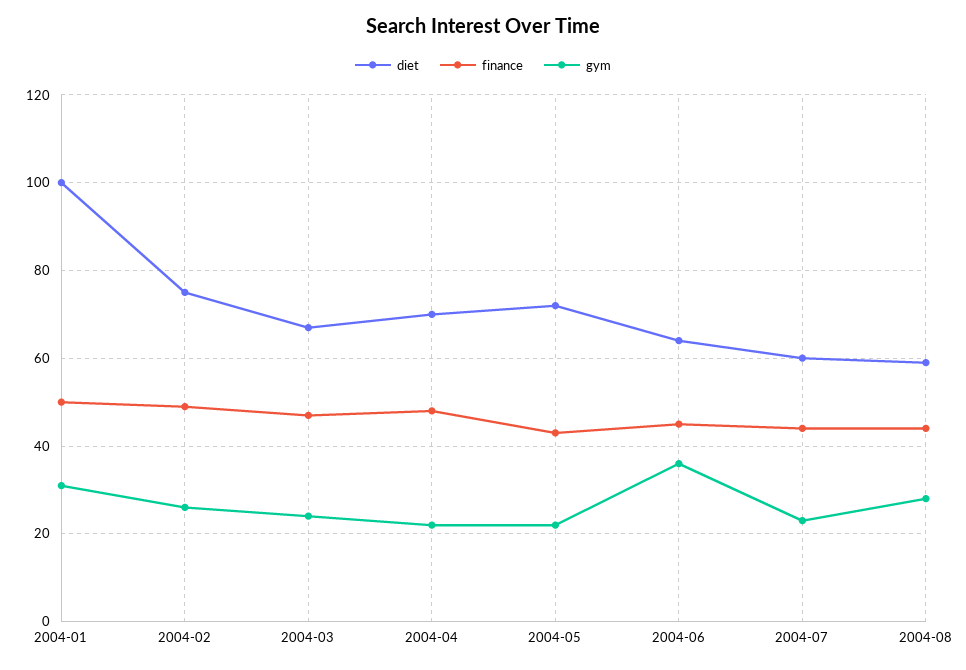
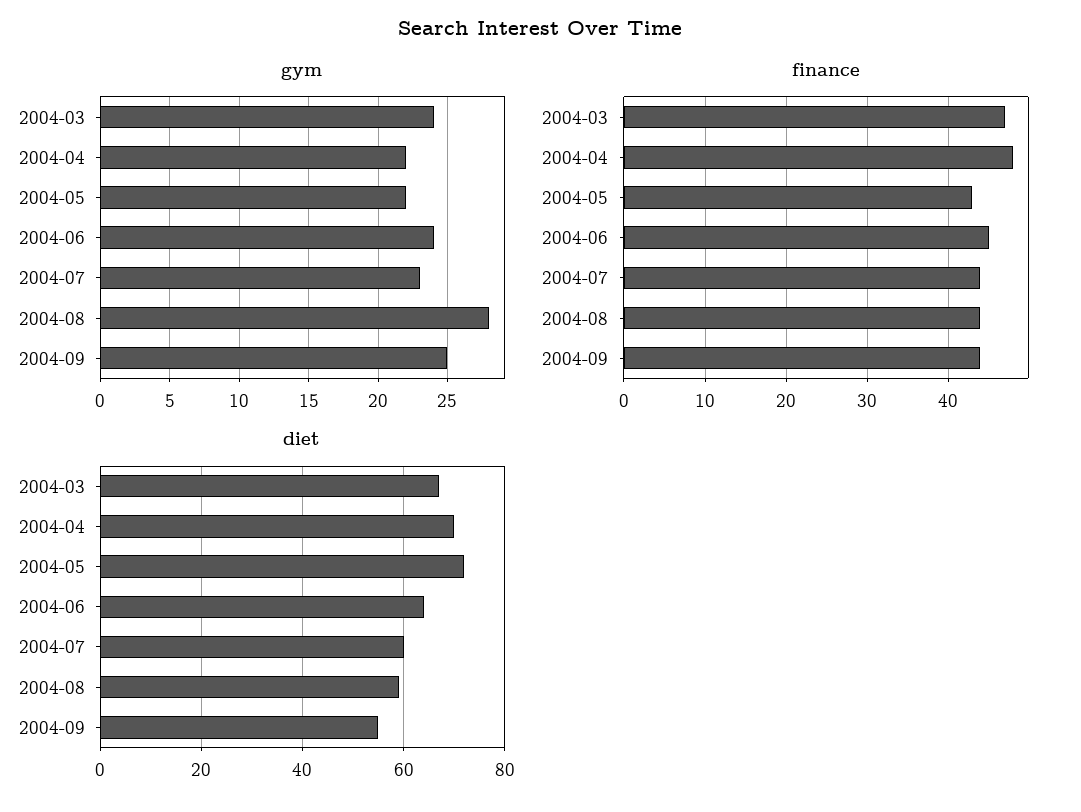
diet, 2004-01: 100 -> none
finance, 2004-01: 50 -> none
gym, 2004-01: 30 -> none
diet, 2004-02: 75 -> none
finance, 2004-02: 50 -> none
gym, 2004-02: 25 -> none
gym, 2004-06: 35 -> 24
gym, 2004-09: none -> 25
finance, 2004-09: none -> 44
diet, 2004-09: none -> 55

